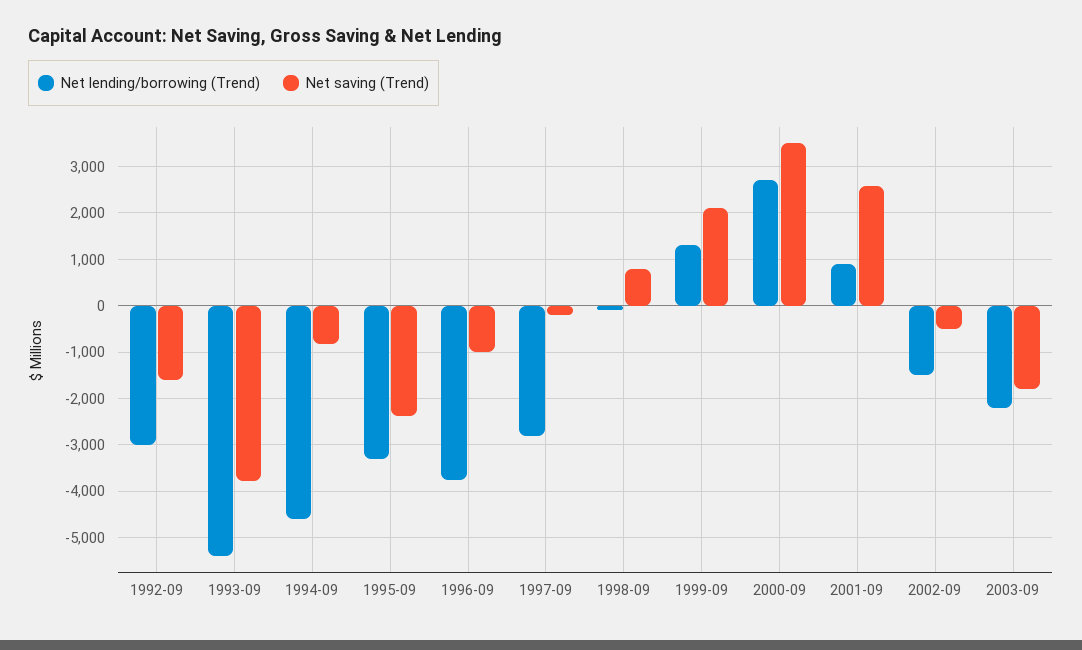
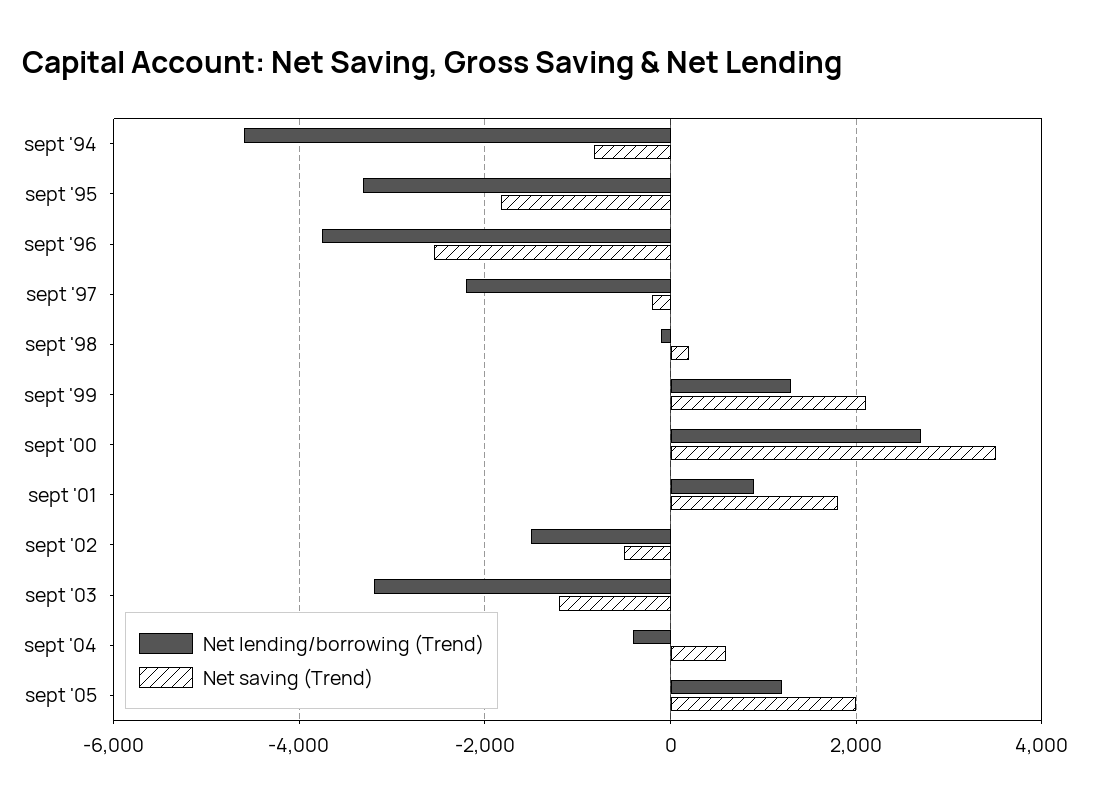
Net lending/borrowing (Trend), 1992-09: -3000 -> none
Net saving (Trend), 1992-09: -1600 -> none
Net lending/borrowing (Trend), 1993-09: -5400 -> none
Net saving (Trend), 1993-09: -3800 -> none
Net saving (Trend), 1995-09: -2400 -> -1800
Net saving (Trend), 1996-09: -1000 -> -2600
Net lending/borrowing (Trend), 1997-09: -2800 -> -2200
Net saving (Trend), 1998-09: 800 -> 200
Net saving (Trend), 2001-09: 2600 -> 1800
Net lending/borrowing (Trend), 2003-09: -2200 -> -3200
Net saving (Trend), 2003-09: -1800 -> -1200
Net lending/borrowing (Trend), sept '04: none -> -400
Net saving (Trend), sept '04: none -> 600
Net lending/borrowing (Trend), sept '05: none -> 1200
Net saving (Trend), sept '05: none -> 2000

